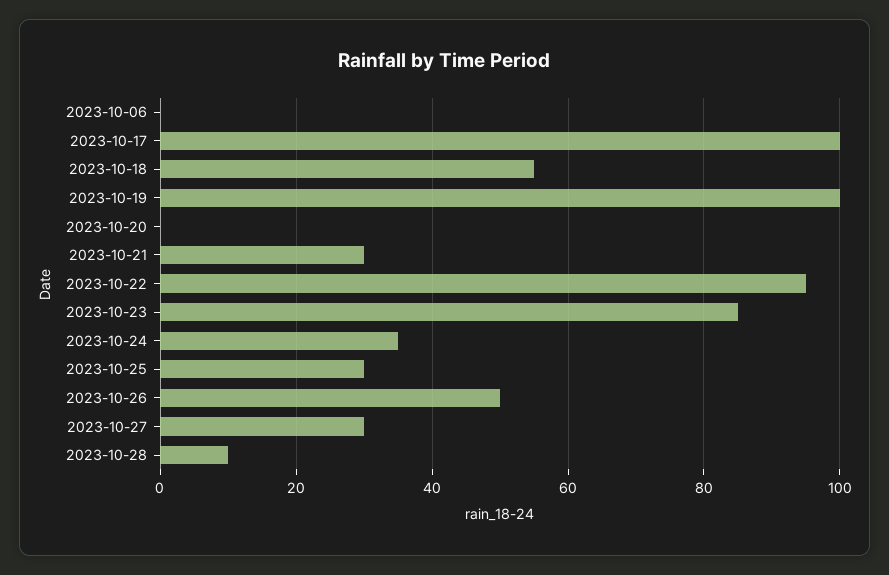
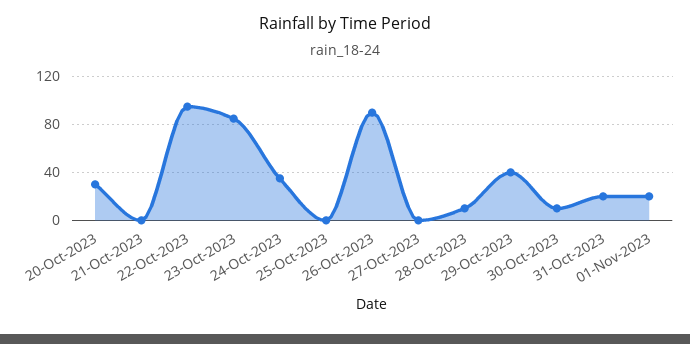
2023-10-06: 0 -> none
2023-10-17: 100 -> none
2023-10-18: 55 -> none
2023-10-19: 100 -> none
2023-10-20: 0 -> 30
2023-10-21: 30 -> 0
2023-10-25: 30 -> 0
2023-10-26: 50 -> 90
2023-10-27: 30 -> 0
29-Oct-2023: none -> 40
30-Oct-2023: none -> 10
31-Oct-2023: none -> 20
01-Nov-2023: none -> 20

